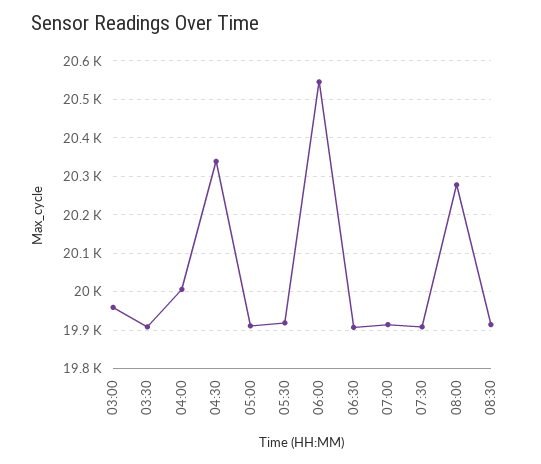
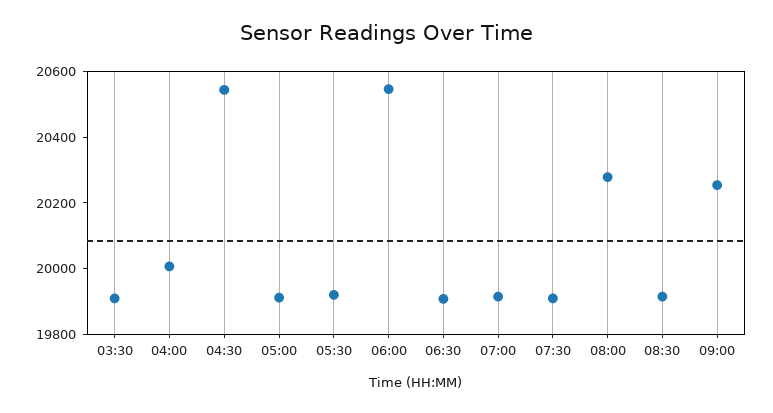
03:00: 19960 -> none
04:30: 20340 -> 20550
09:00: none -> 20250

